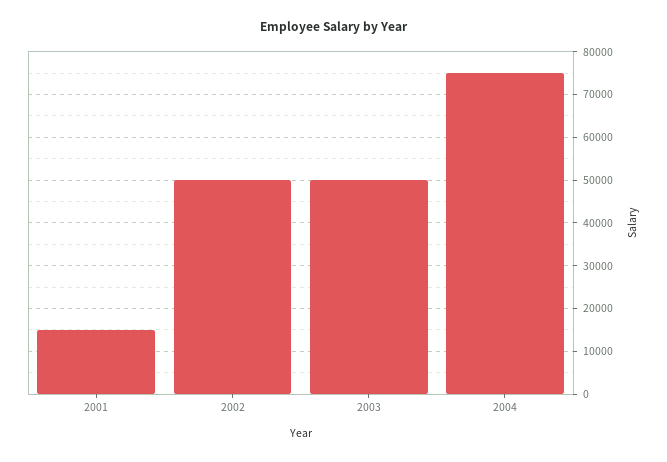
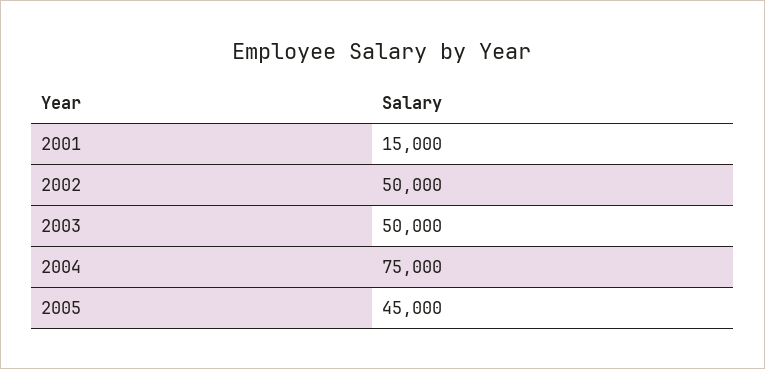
2005: none -> 45000

